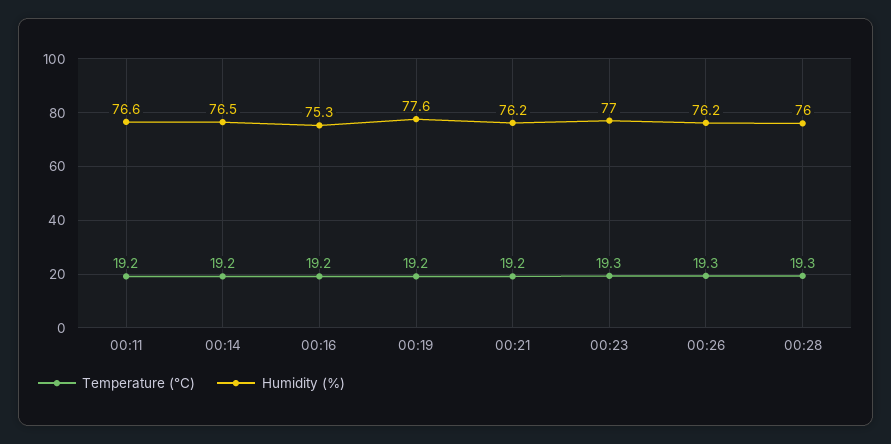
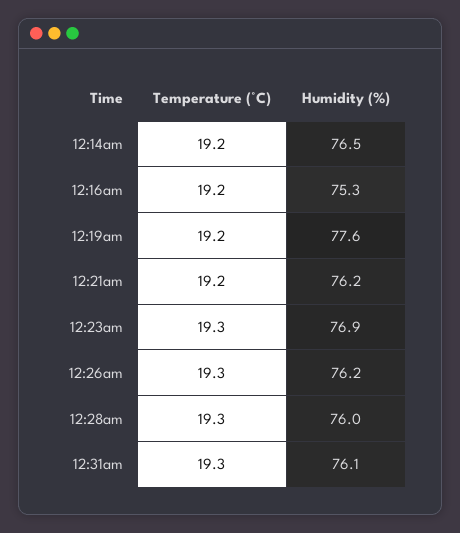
Temperature (°C), 00:11: 19.2 -> none
Humidity (%), 00:11: 76.6 -> none
Humidity (%), 00:23: 77 -> 76.9
Temperature (°C), 12:31am: none -> 19.3
Humidity (%), 12:31am: none -> 76.1

